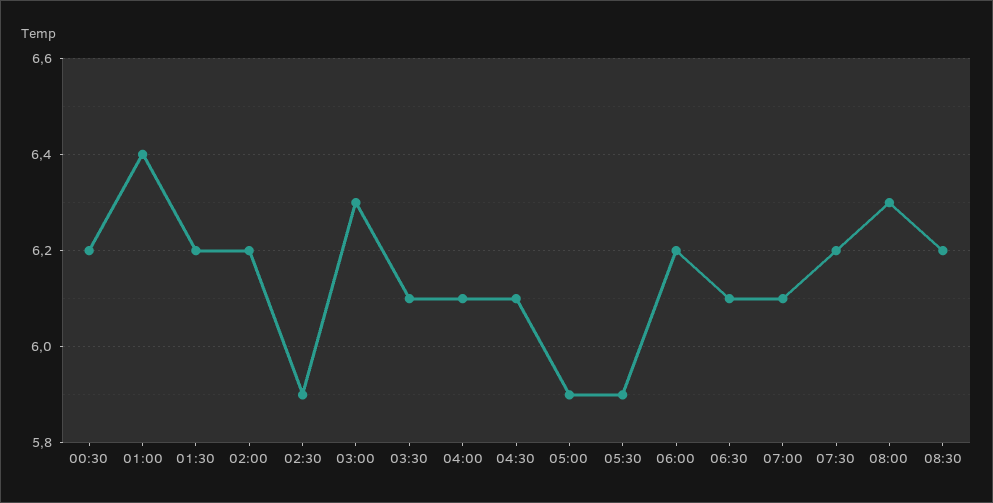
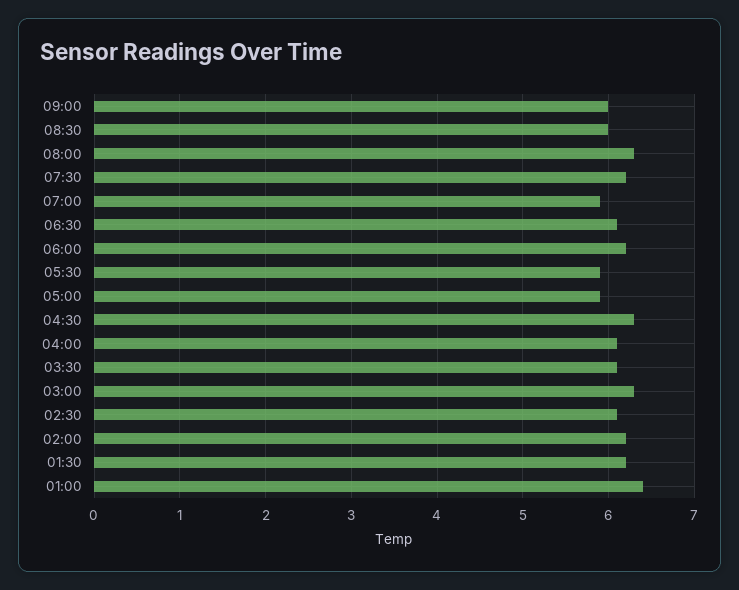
00:30: 6.2 -> none
02:30: 5.9 -> 6.1
04:30: 6.1 -> 6.3
07:00: 6.1 -> 5.9
08:30: 6.2 -> 6
09:00: none -> 6

